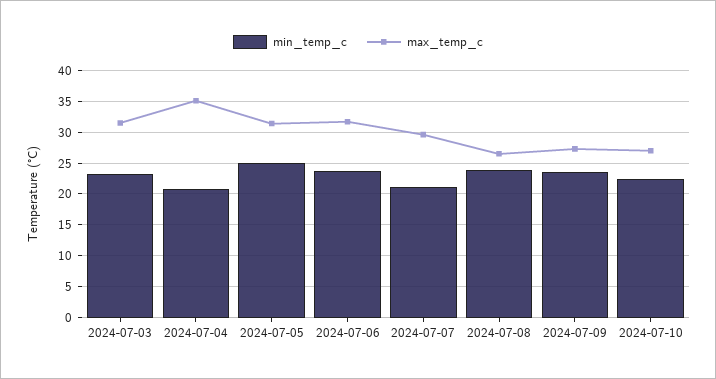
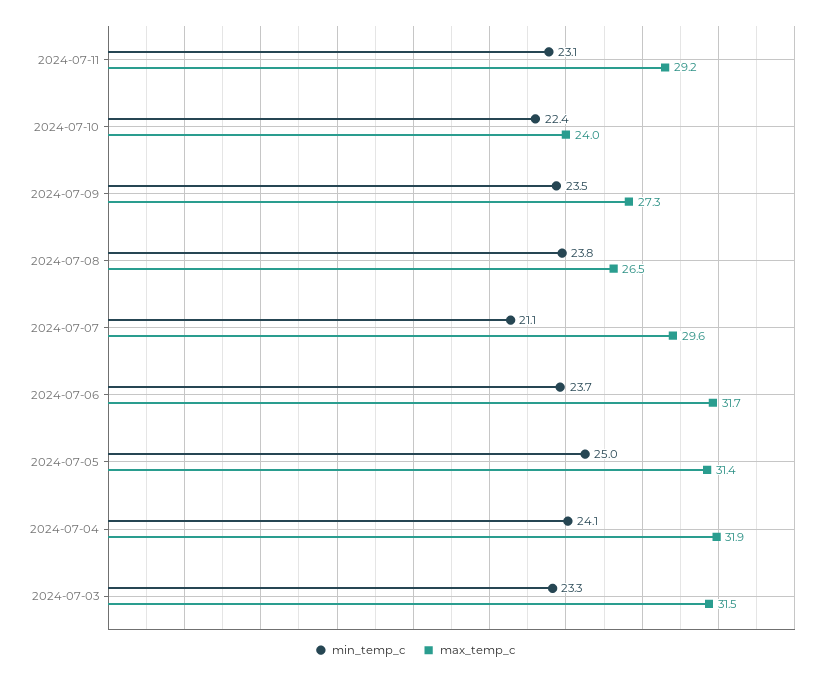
min_temp_c, 2024-07-04: 21 -> 24.1
max_temp_c, 2024-07-04: 35 -> 31.9
max_temp_c, 2024-07-10: 27 -> 24
min_temp_c, 2024-07-11: none -> 23.1
max_temp_c, 2024-07-11: none -> 29.2

